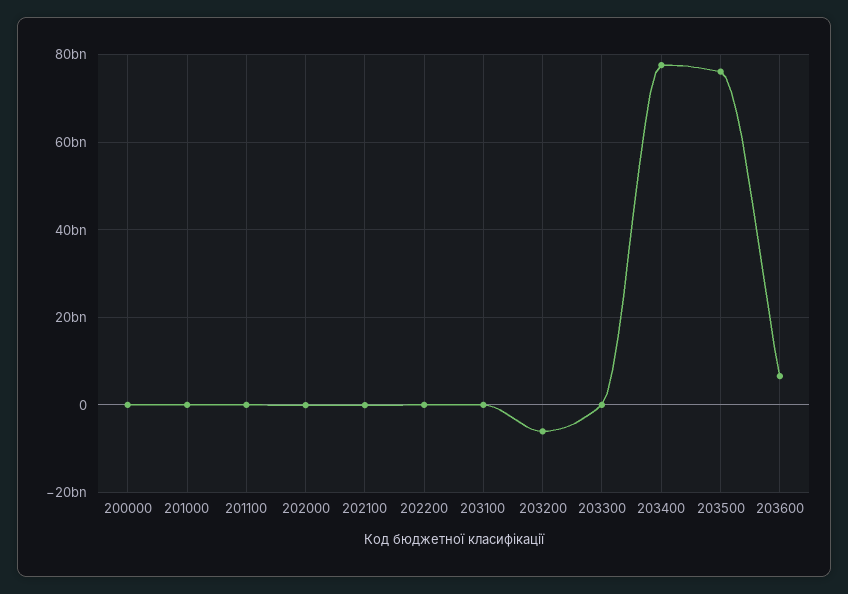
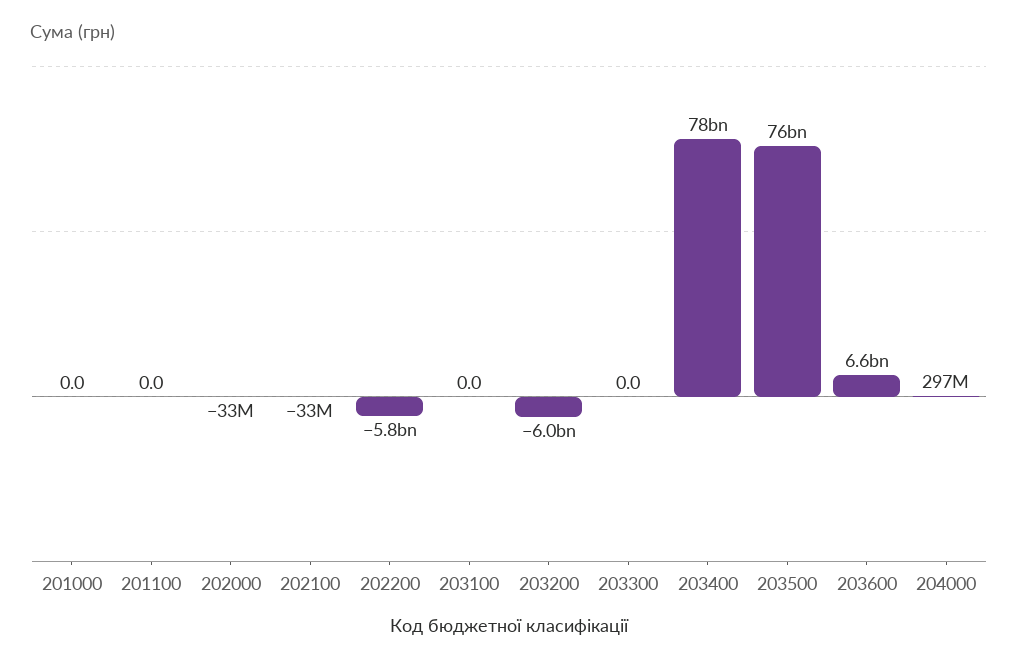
200000: 0 -> none
202200: 0 -> -5800000000
204000: none -> 297000000

